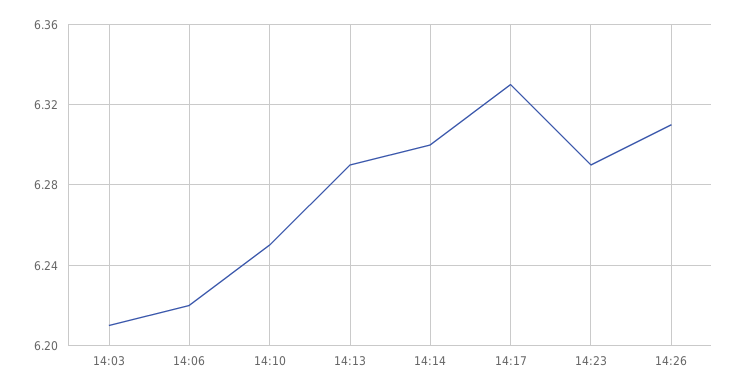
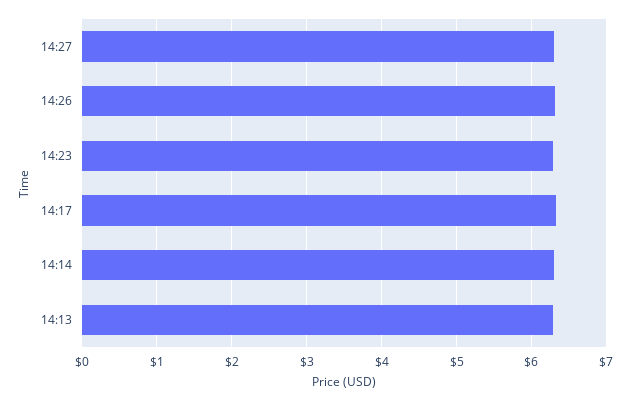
14:03: 6.21 -> none
14:06: 6.22 -> none
14:10: 6.25 -> none
14:27: none -> 6.3

